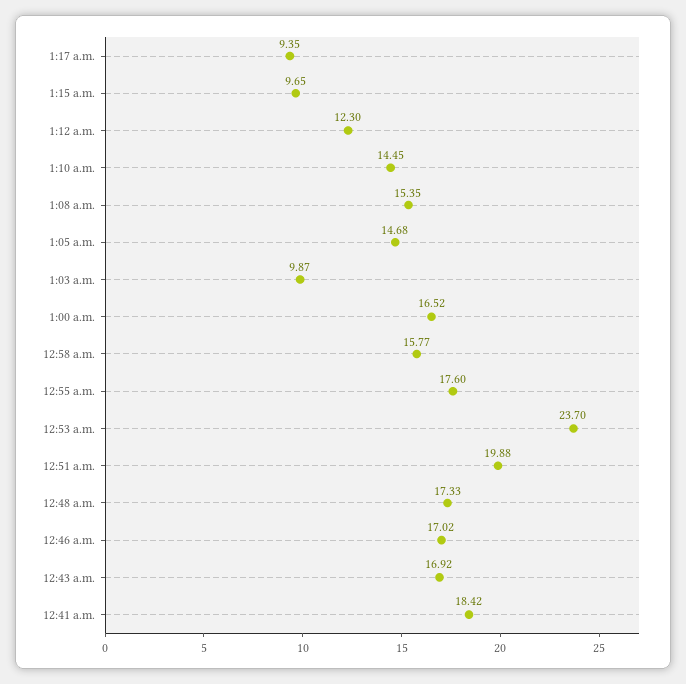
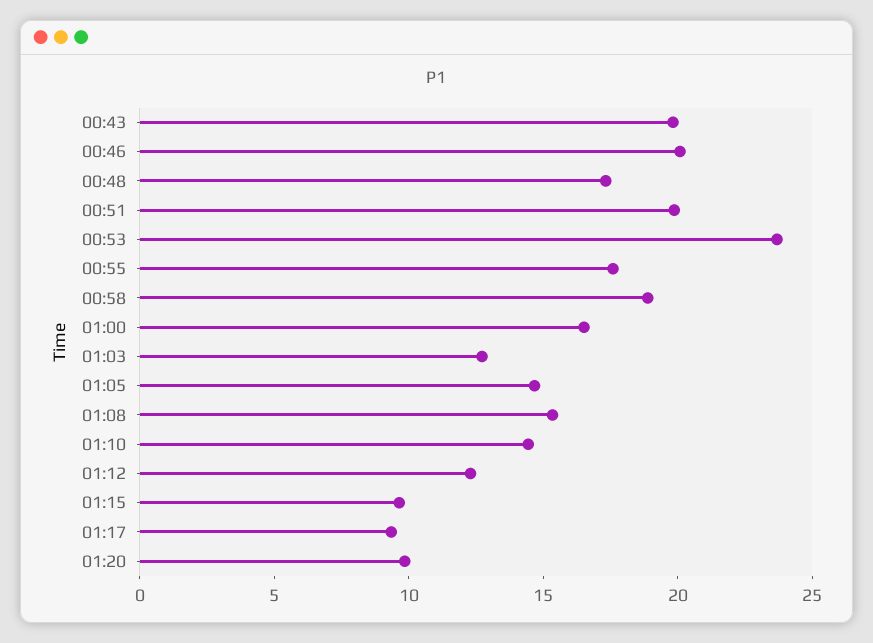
1:03 a.m.: 9.87 -> 13
12:58 a.m.: 15.77 -> 19
12:46 a.m.: 17.02 -> 20
12:43 a.m.: 16.92 -> 20
12:41 a.m.: 18.42 -> none
01:20: none -> 10

